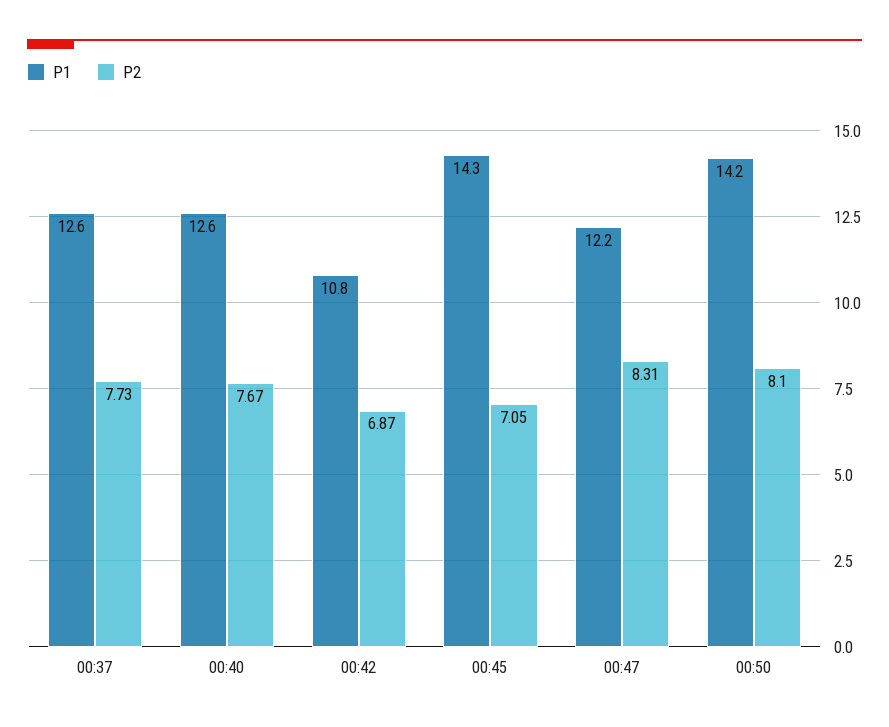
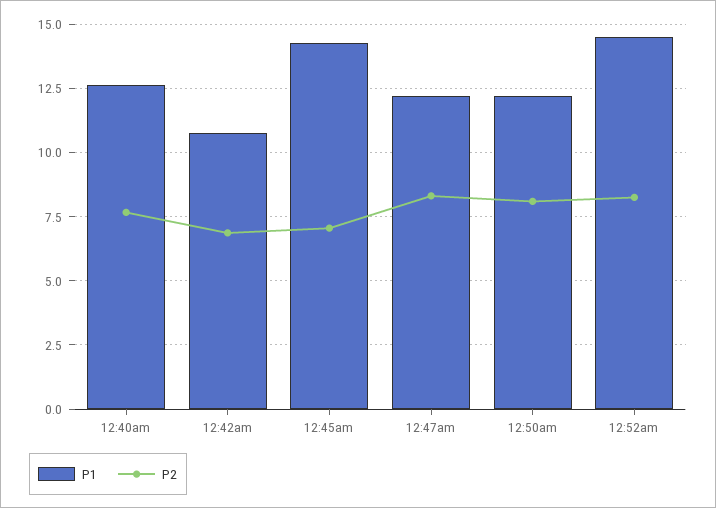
P1, 00:37: 12.6 -> none
P2, 00:37: 7.73 -> none
P1, 00:50: 14.2 -> 12.25
P1, 12:52am: none -> 14.5
P2, 12:52am: none -> 8.25

